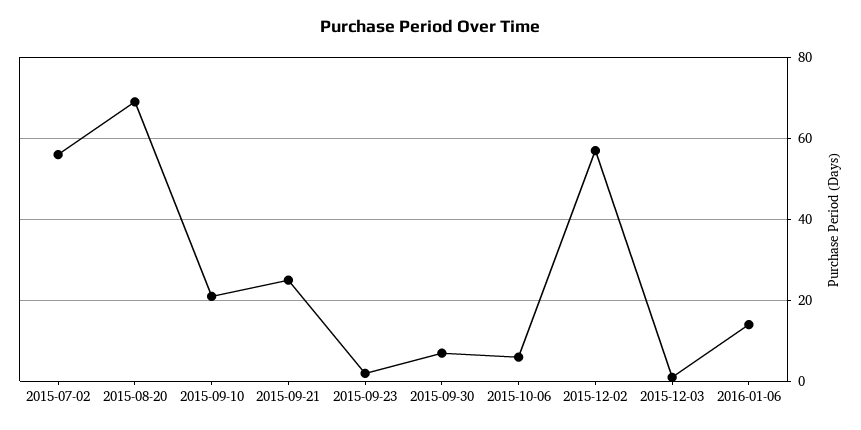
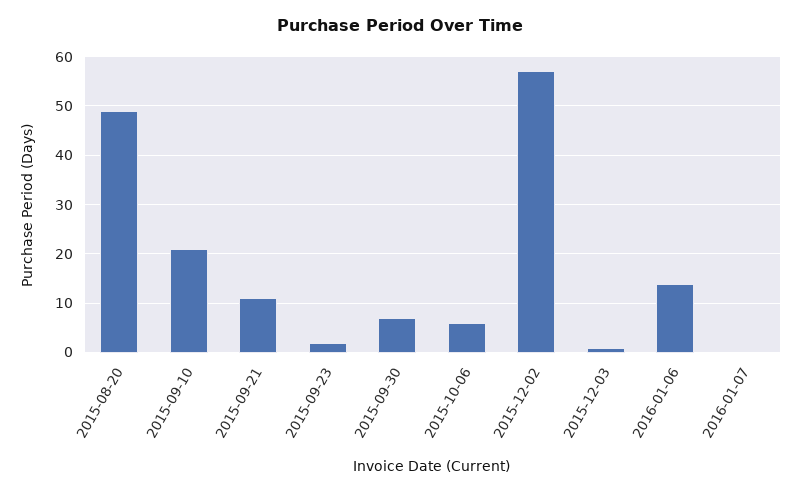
2015-07-02: 55 -> none
2015-08-20: 70 -> 50
2015-09-21: 25 -> 10
2016-01-07: none -> 0

